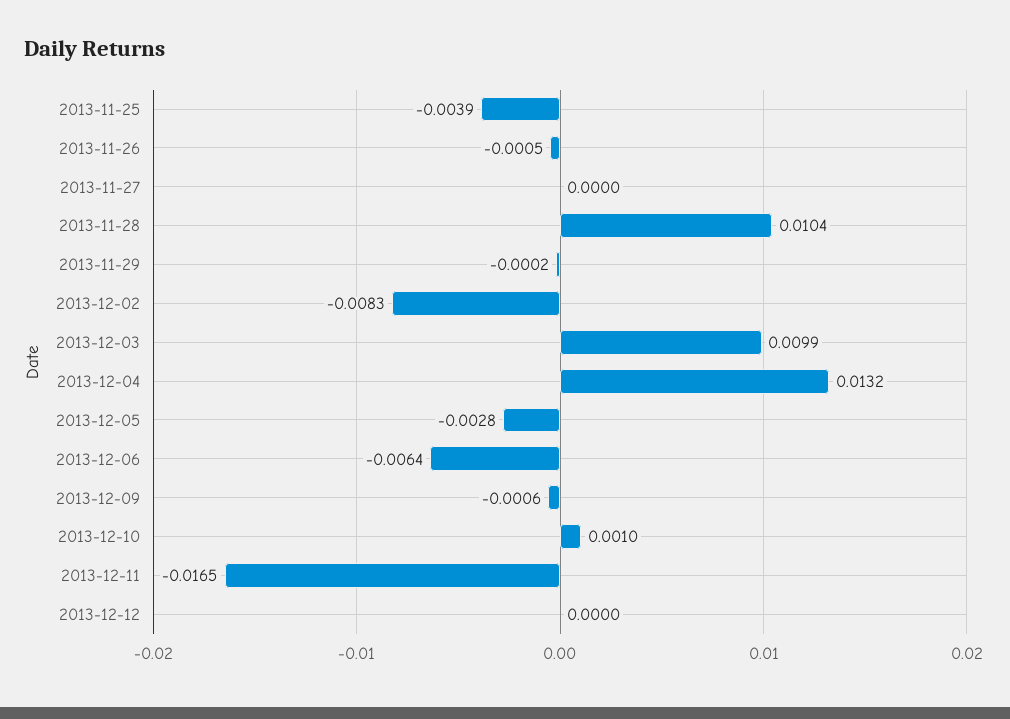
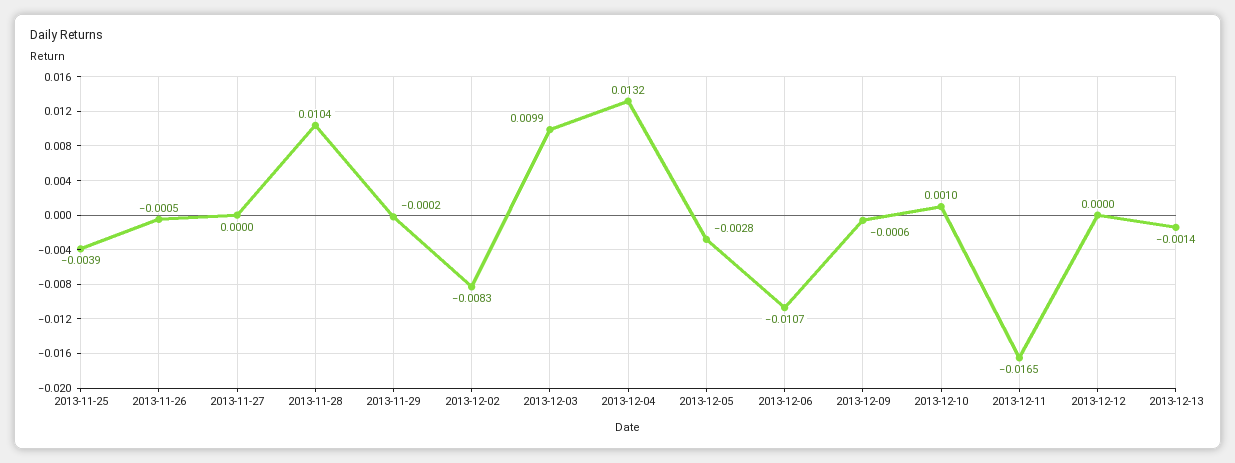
2013-12-06: -0.0064 -> -0.0107
2013-12-13: none -> -0.0014

